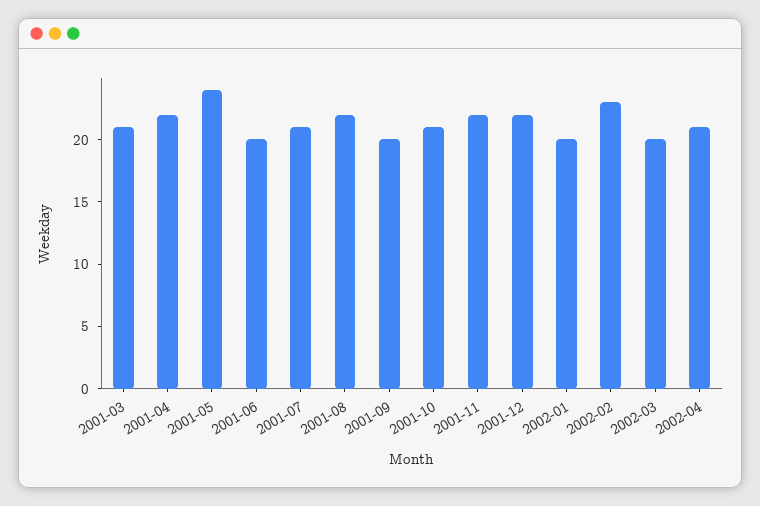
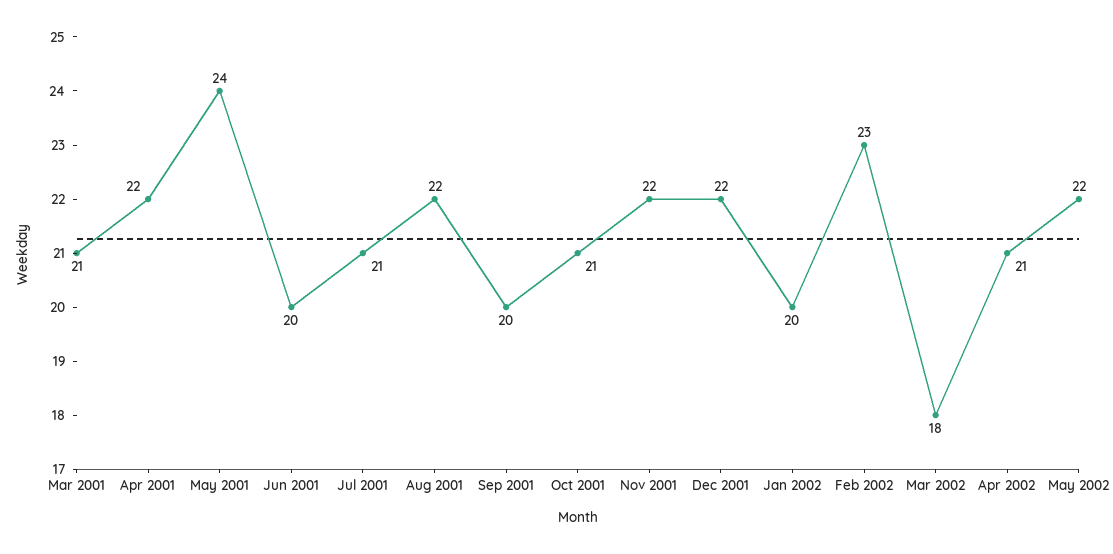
2002-03: 20 -> 18
May 2002: none -> 22

